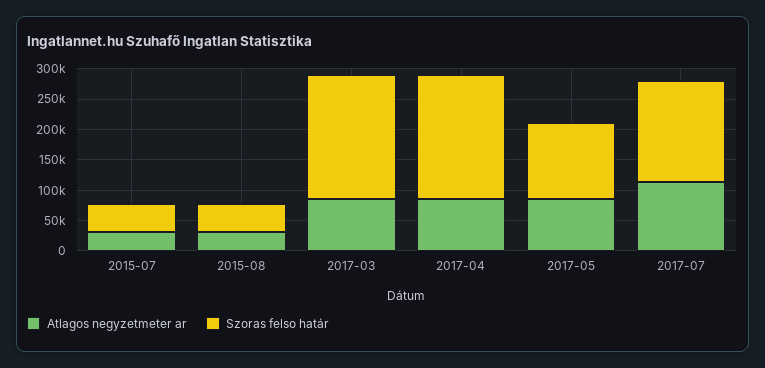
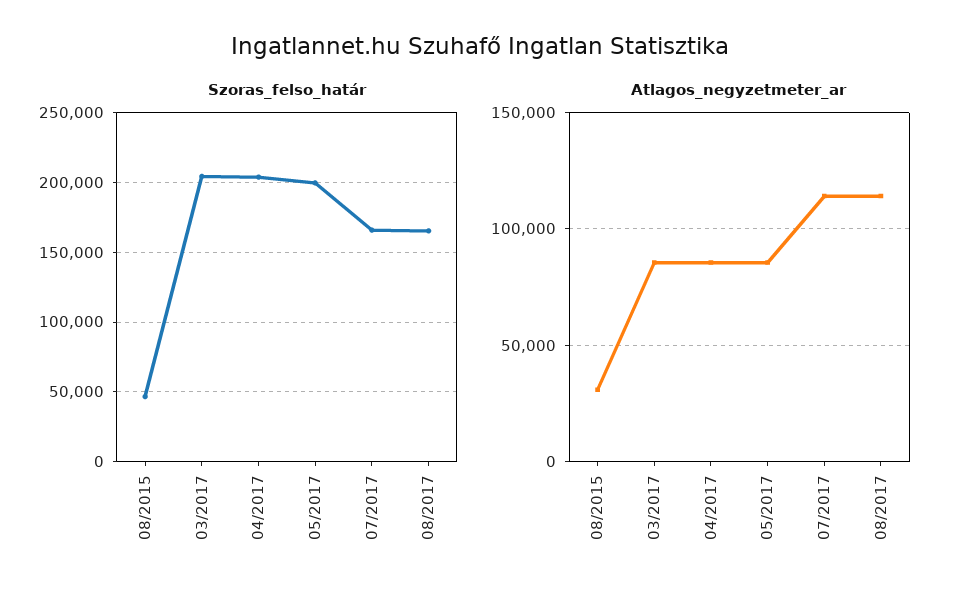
Atlagos negyzetmeter ar, 2015-07: 25000 -> none
Szoras felso határ, 2015-07: 50000 -> none
Szoras felso határ, 2017-05: 125000 -> 200000
Szoras felso határ, 08/2017: none -> 165000
Atlagos negyzetmeter ar, 08/2017: none -> 115000

